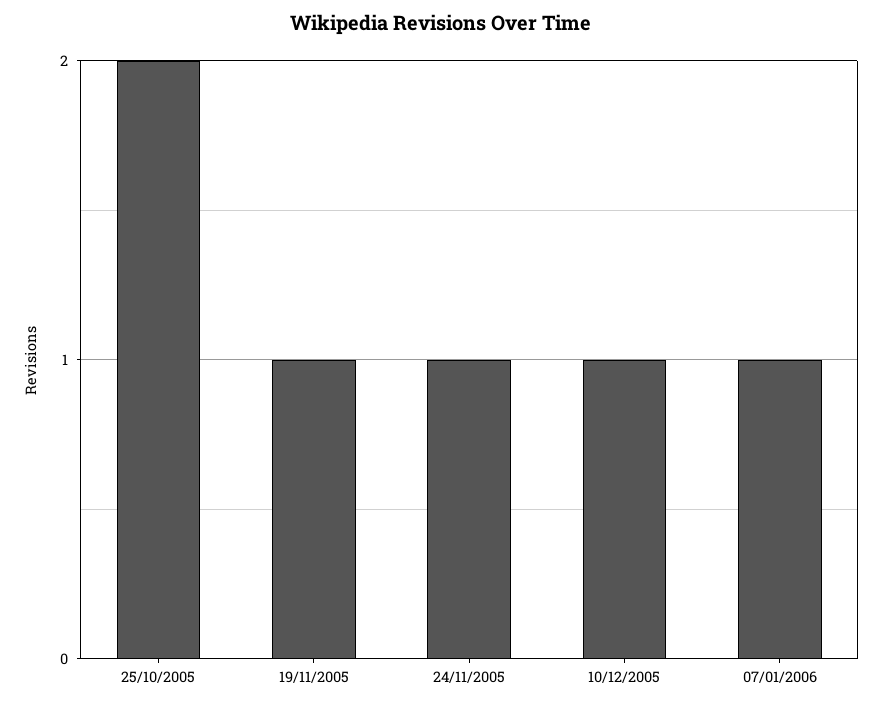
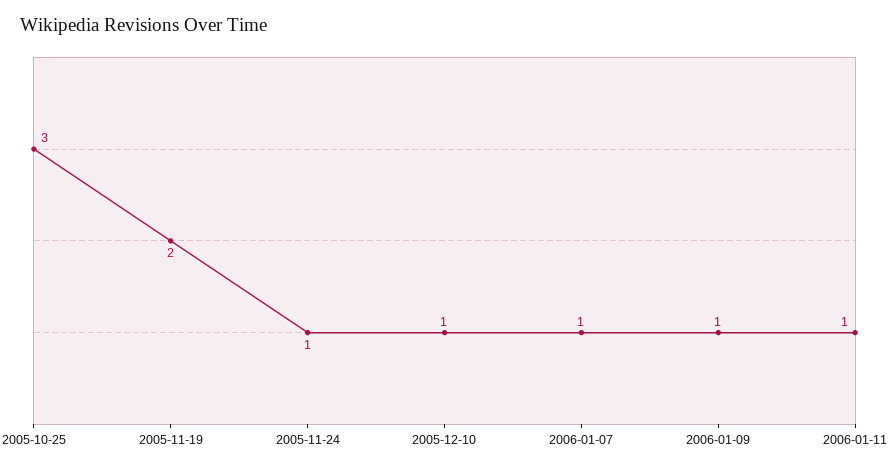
25/10/2005: 2 -> 3
19/11/2005: 1 -> 2
2006-01-09: none -> 1
2006-01-11: none -> 1

